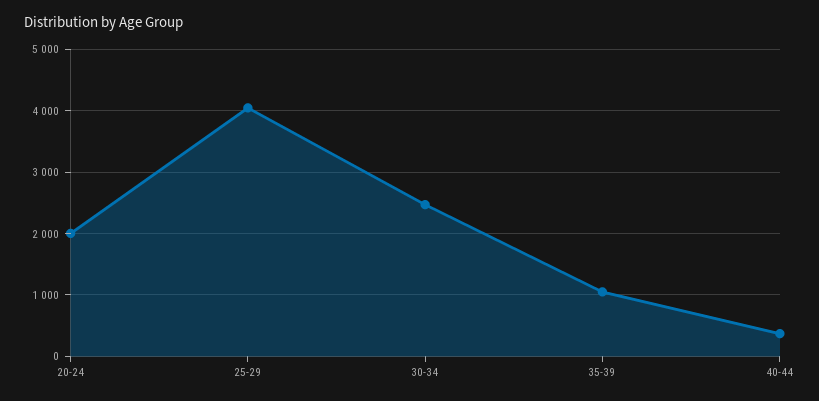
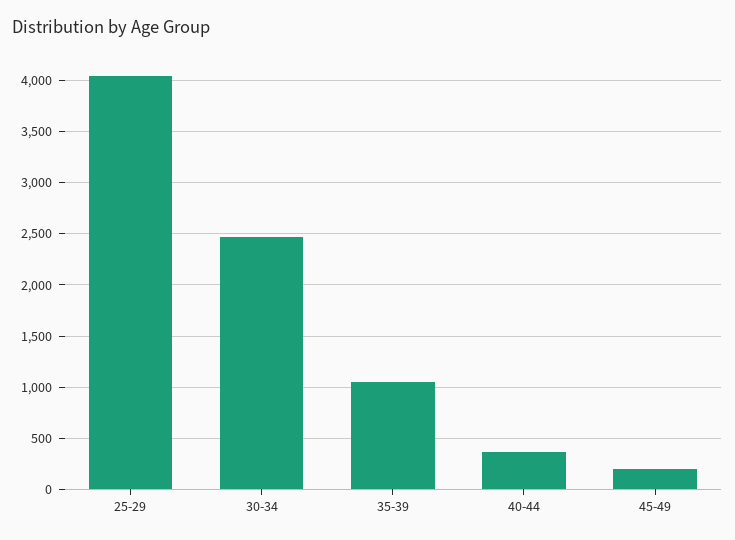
20-24: 2000 -> none
45-49: none -> 200

